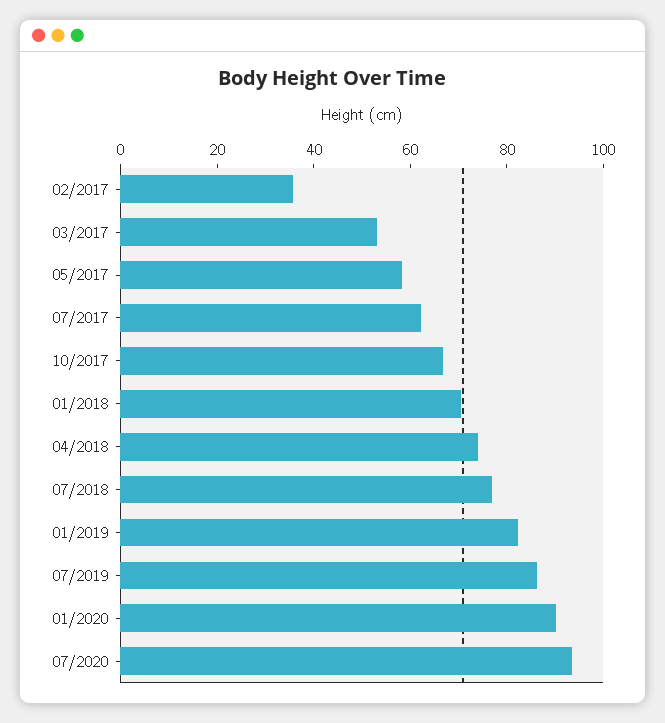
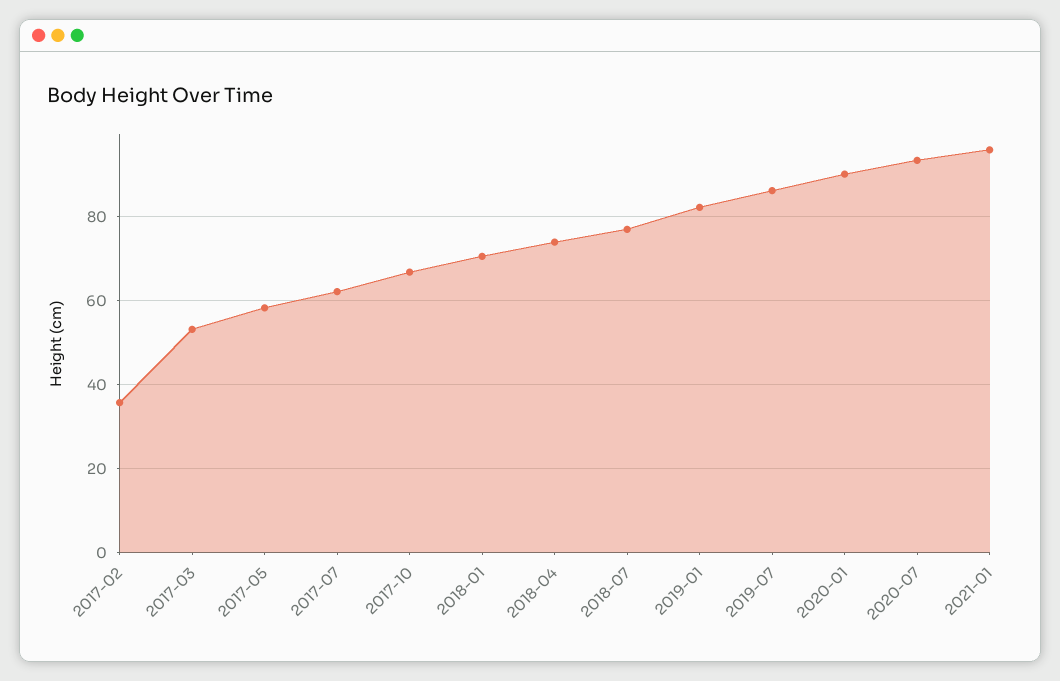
2021-01: none -> 96

